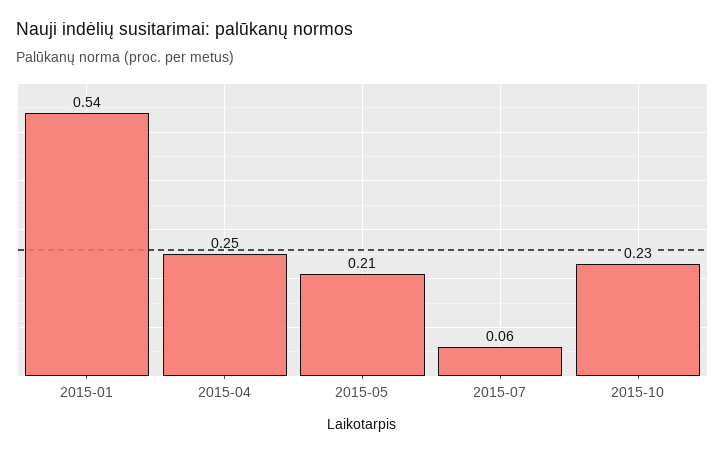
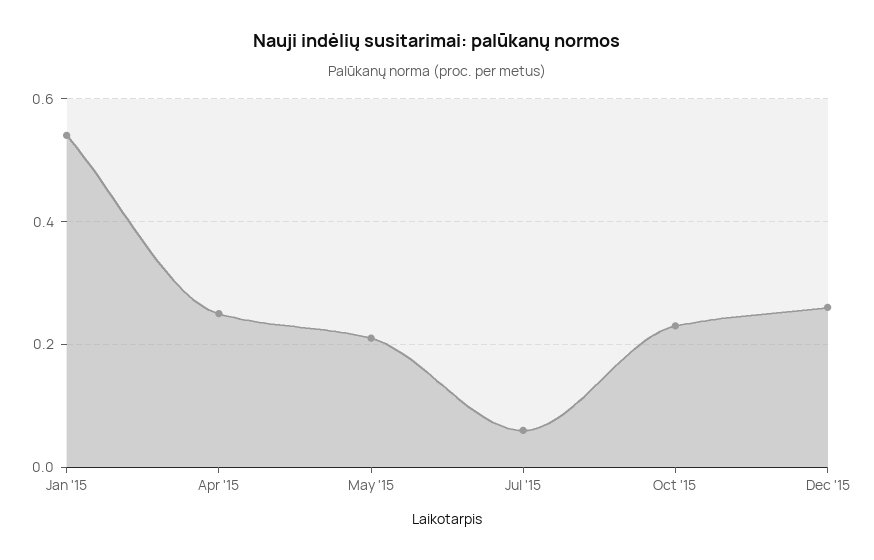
Dec '15: none -> 0.25

